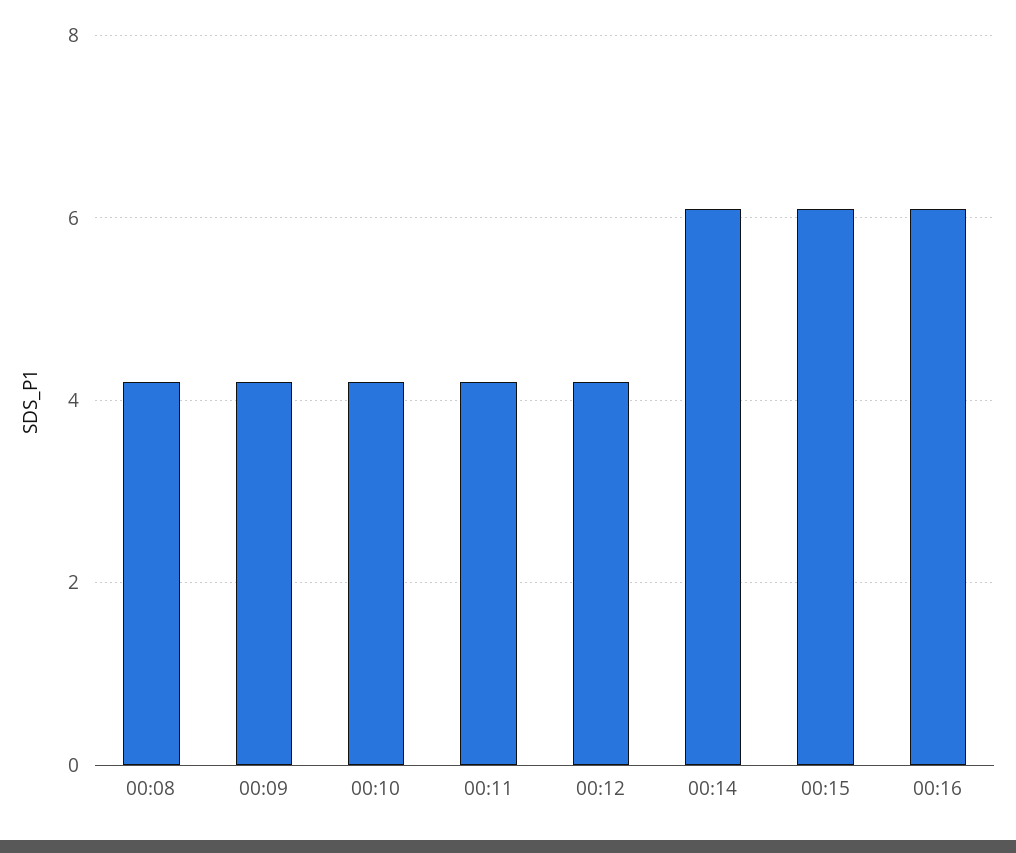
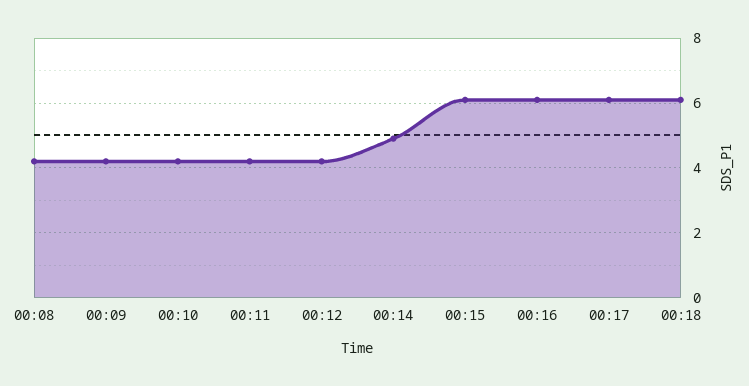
00:14: 6 -> 5
00:17: none -> 6
00:18: none -> 6

